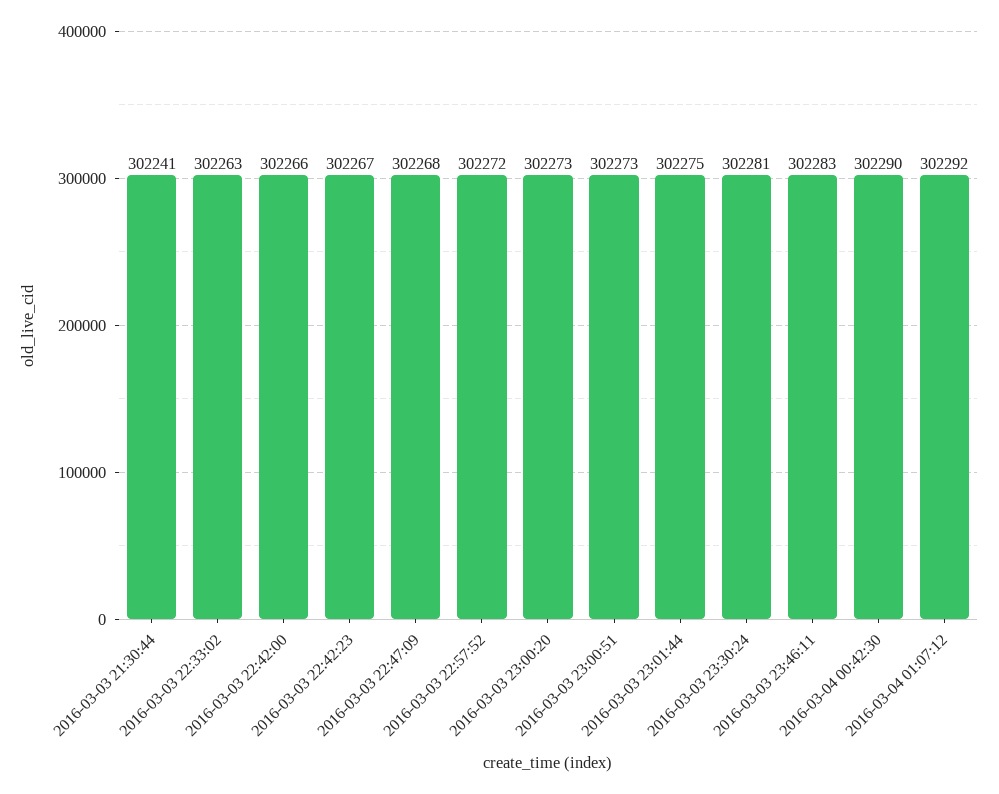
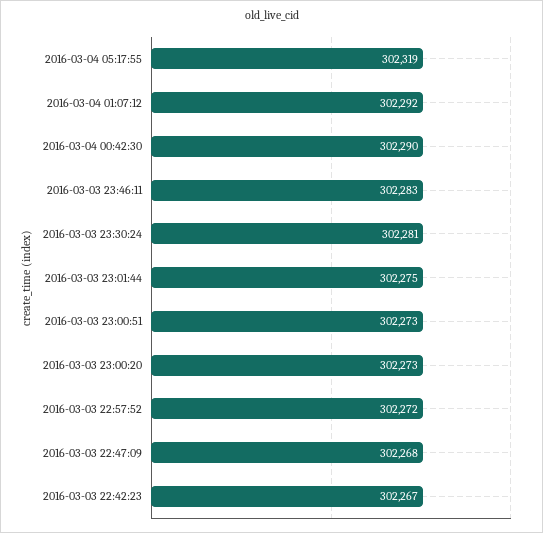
2016-03-03 21:30:44: 302241 -> none
2016-03-03 22:33:02: 302263 -> none
2016-03-03 22:42:00: 302266 -> none
2016-03-04 05:17:55: none -> 302319

